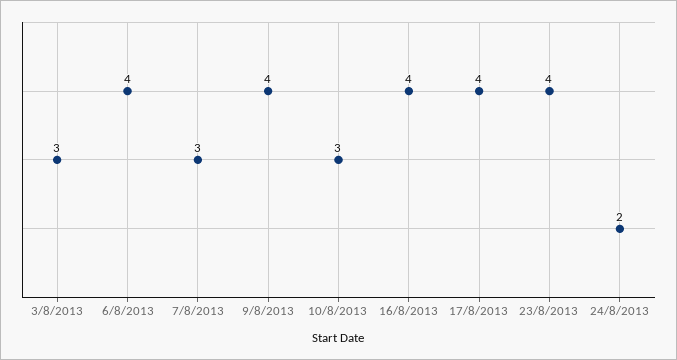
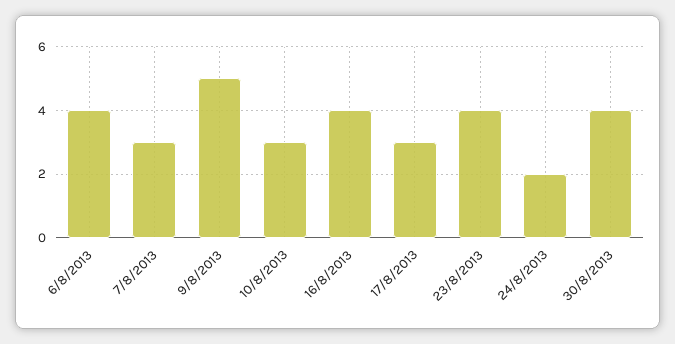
3/8/2013: 3 -> none
9/8/2013: 4 -> 5
17/8/2013: 4 -> 3
30/8/2013: none -> 4

